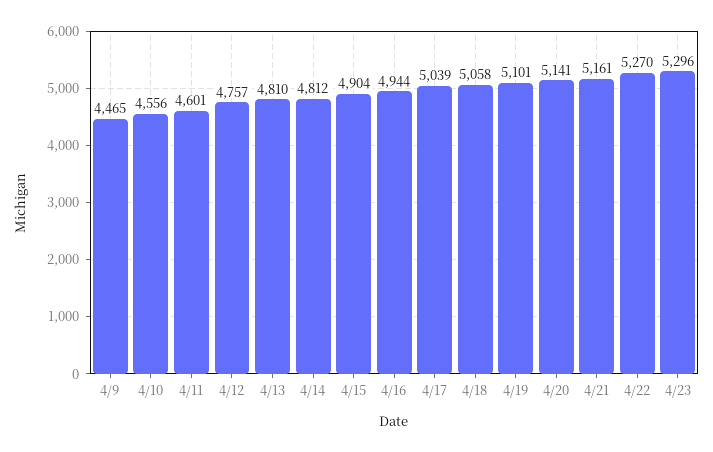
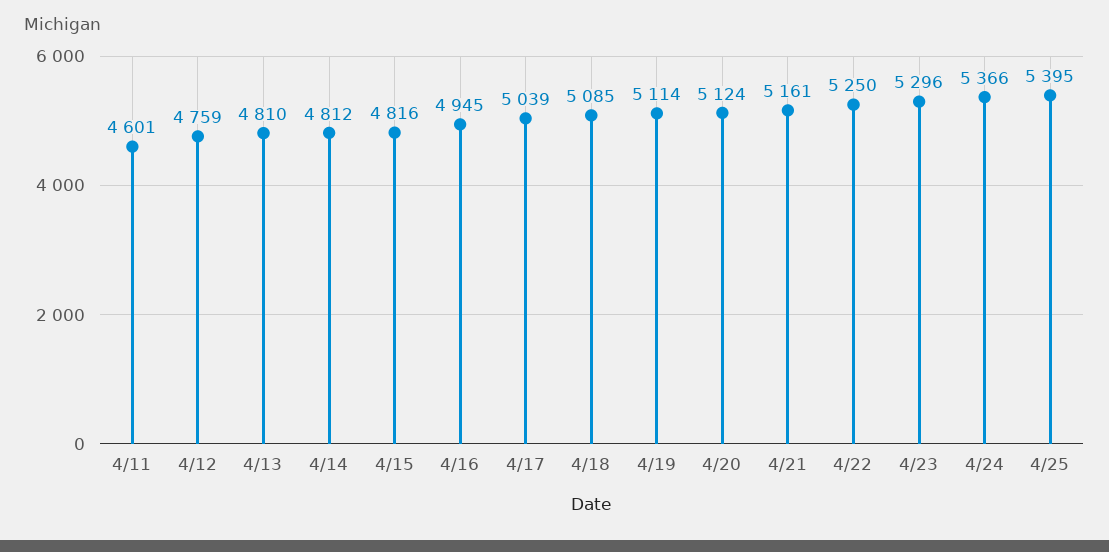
4/9: 4465 -> none
4/10: 4556 -> none
4/12: 4757 -> 4759
4/15: 4904 -> 4816
4/16: 4944 -> 4945
4/18: 5058 -> 5085
4/19: 5101 -> 5114
4/20: 5141 -> 5124
4/22: 5270 -> 5250
4/24: none -> 5366
4/25: none -> 5395

